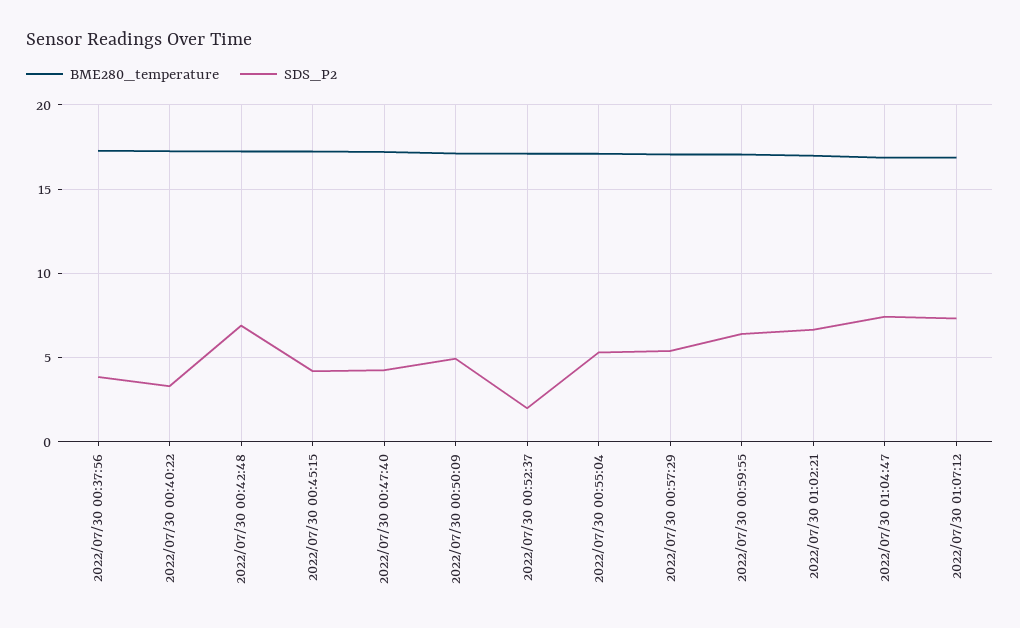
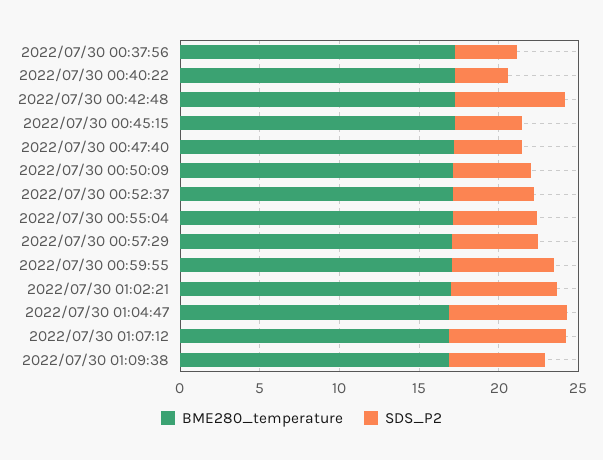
SDS_P2, 2022/07/30 00:52:37: 2 -> 5
BME280_temperature, 2022/07/30 01:09:38: none -> 17
SDS_P2, 2022/07/30 01:09:38: none -> 6

